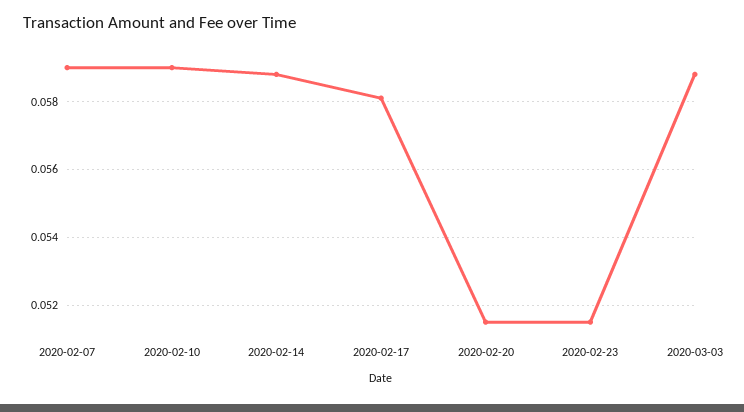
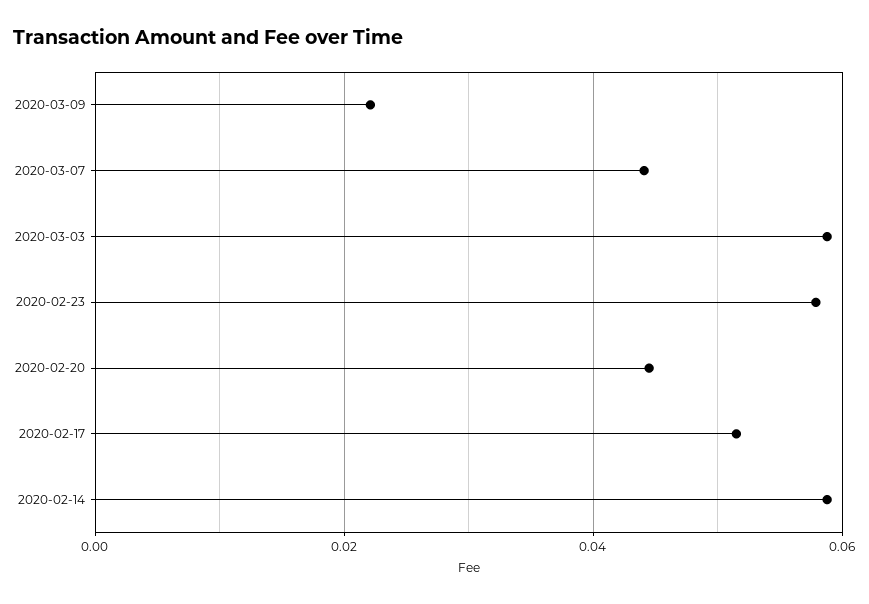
2020-02-07: 0.059 -> none
2020-02-10: 0.059 -> none
2020-02-17: 0.058 -> 0.052
2020-02-20: 0.0515 -> 0.044
2020-02-23: 0.0515 -> 0.058
2020-03-09: none -> 0.022
2020-03-07: none -> 0.044

